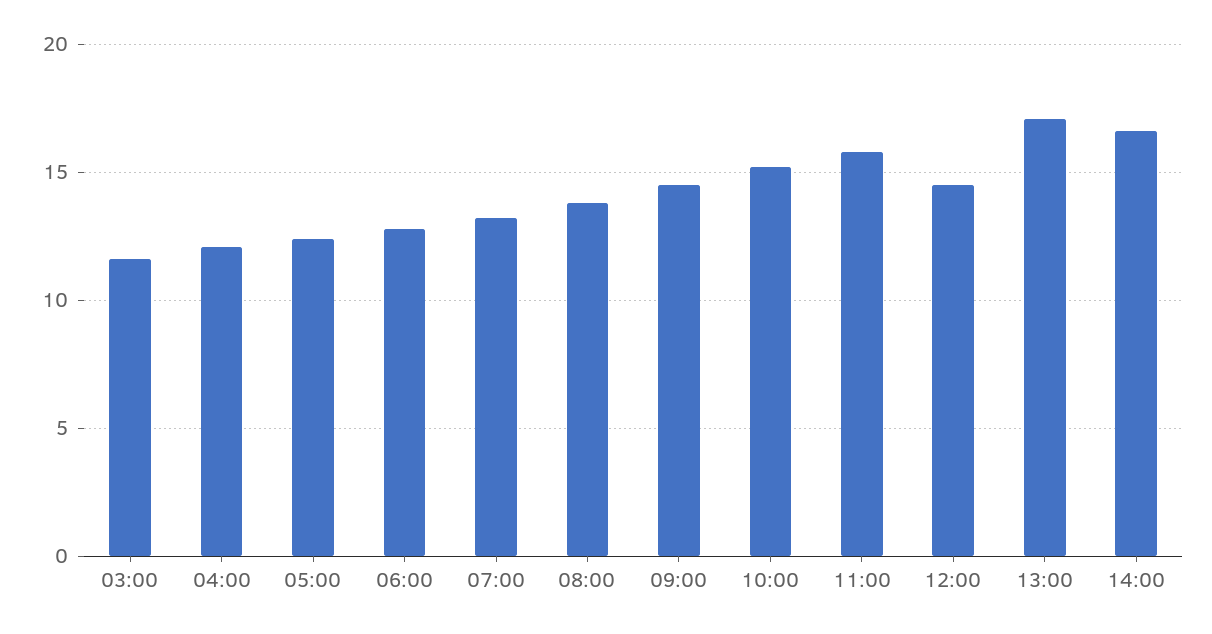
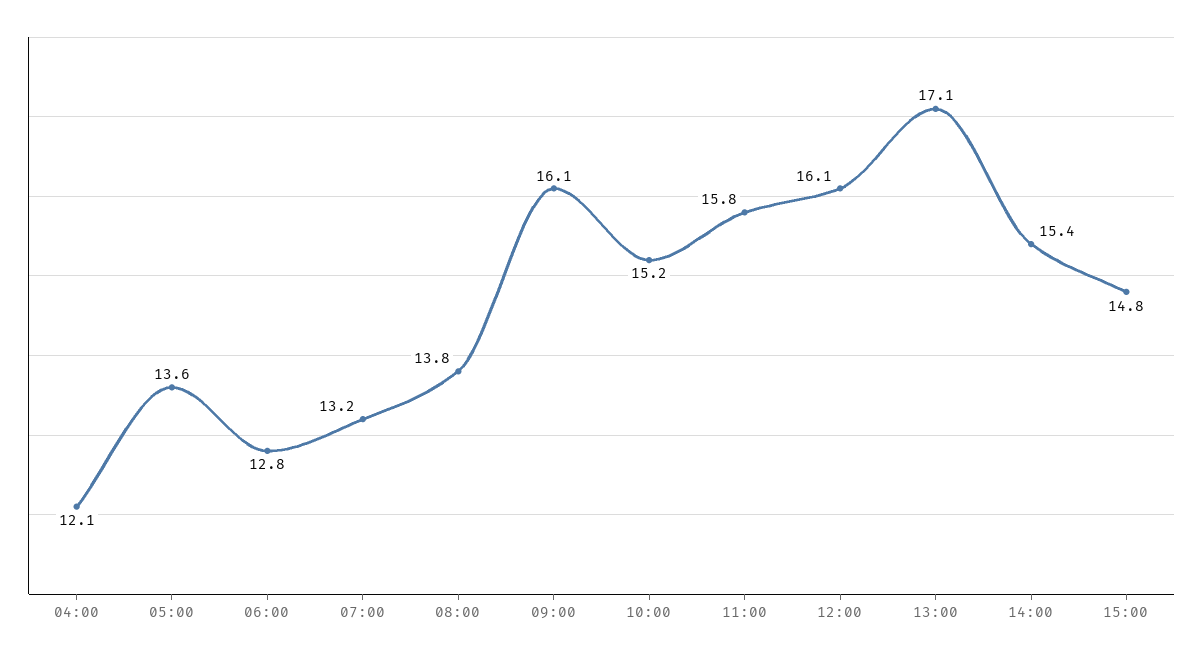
03:00: 11.5 -> none
05:00: 12.5 -> 13.6
09:00: 14.5 -> 16.1
12:00: 14.5 -> 16.1
14:00: 16.5 -> 15.4
15:00: none -> 14.8

